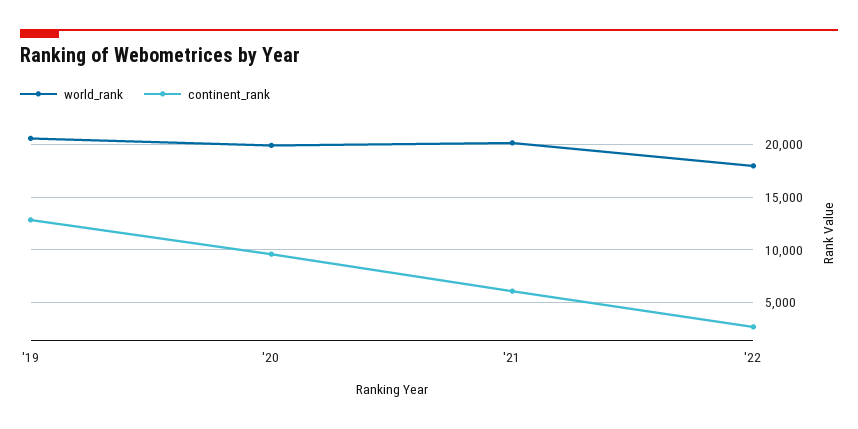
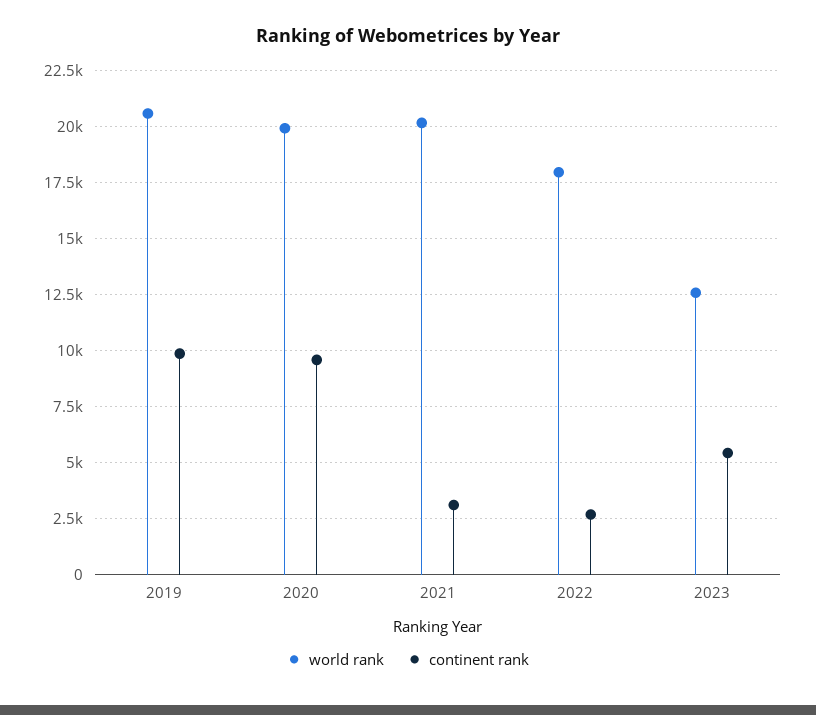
continent_rank, '19: 13000 -> 10000
continent_rank, '21: 6000 -> 3000
world_rank, 2023: none -> 12500
continent_rank, 2023: none -> 5500

